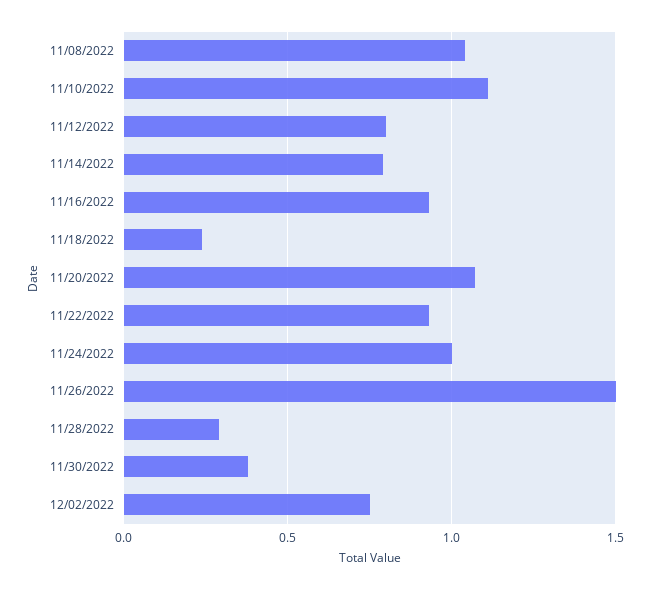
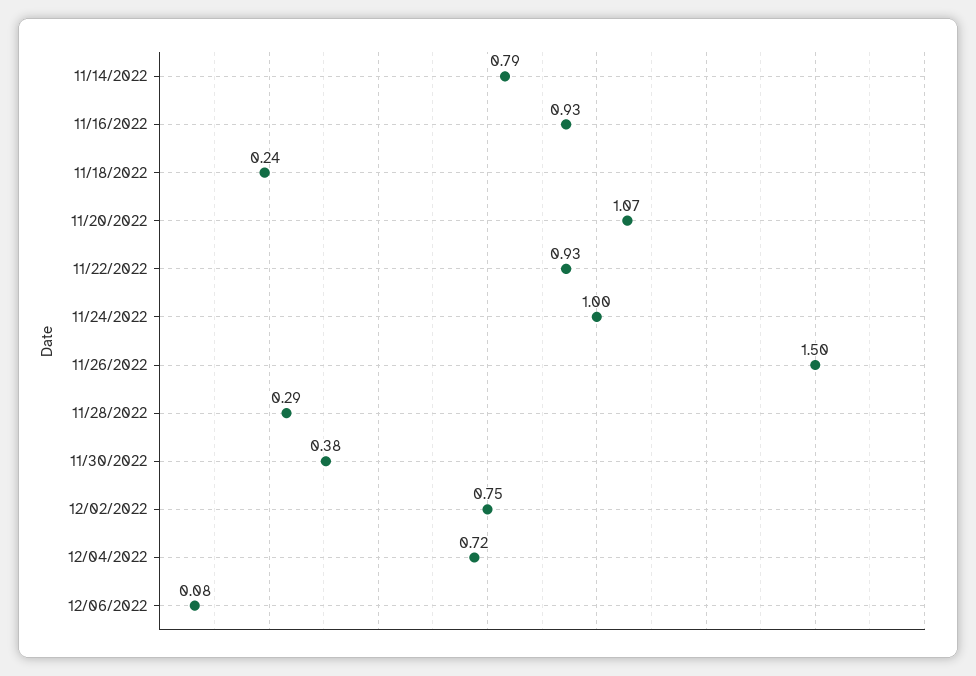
11/08/2022: 1.05 -> none
11/10/2022: 1.1 -> none
11/12/2022: 0.8 -> none
12/04/2022: none -> 0.72
12/06/2022: none -> 0.08

